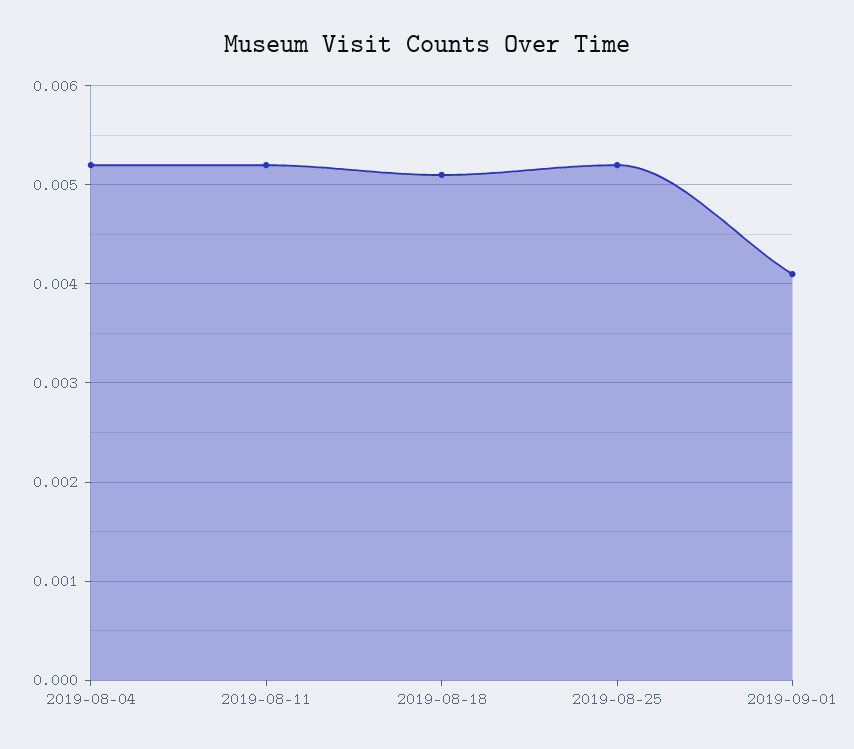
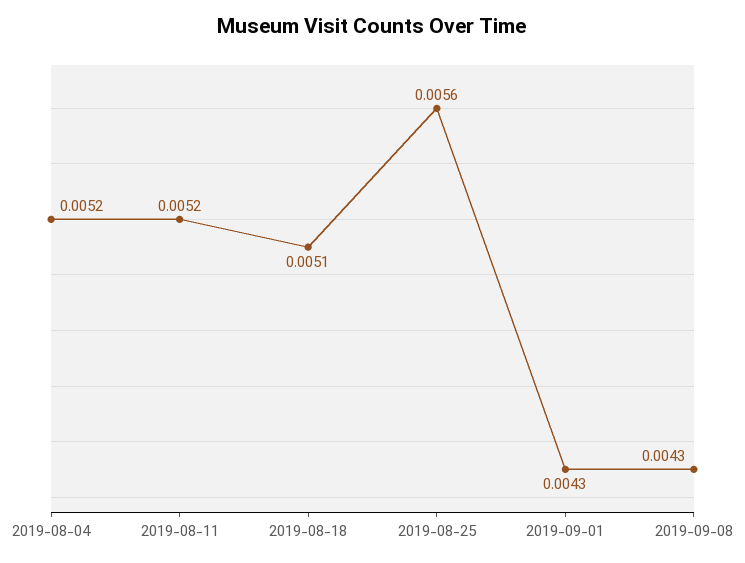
2019-08-25: 0.0052 -> 0.0056
2019-09-01: 0.0041 -> 0.0043
2019-09-08: none -> 0.0043

